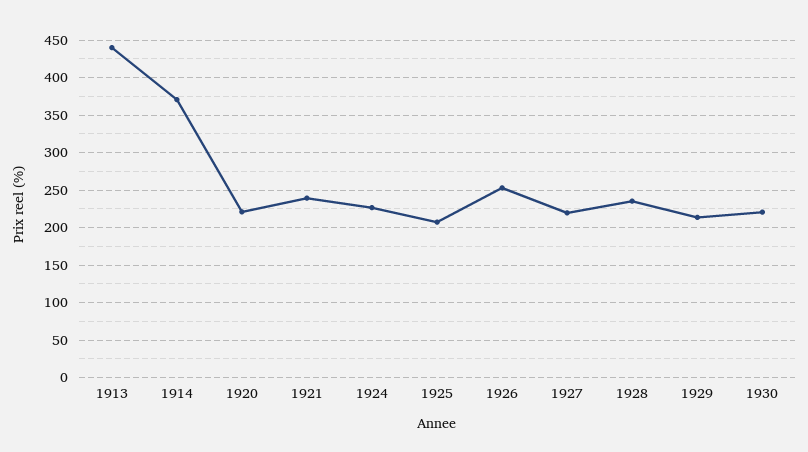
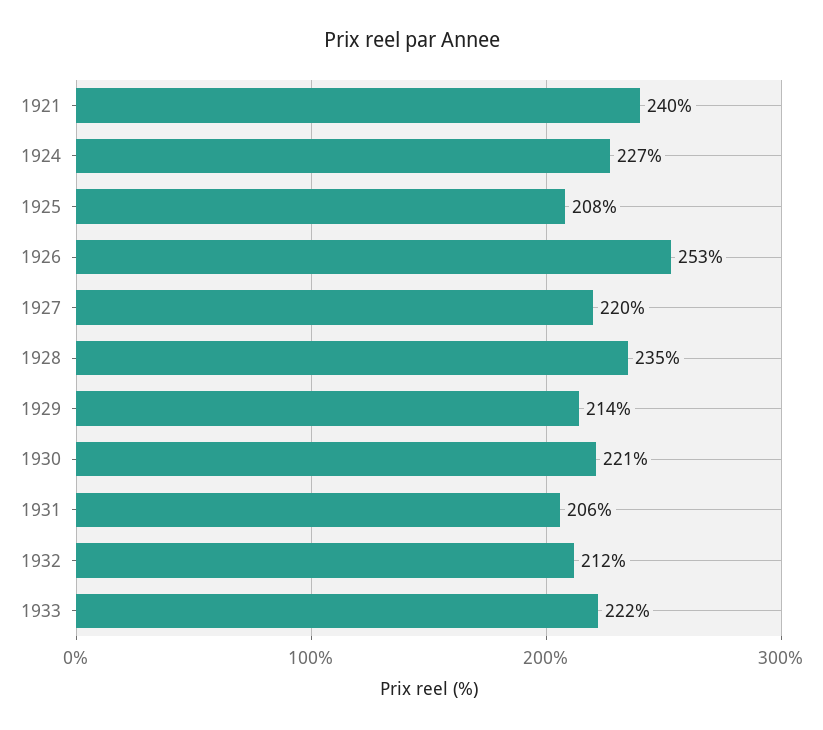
1913: 440 -> none
1914: 370 -> none
1920: 220 -> none
1931: none -> 206
1932: none -> 212
1933: none -> 222

